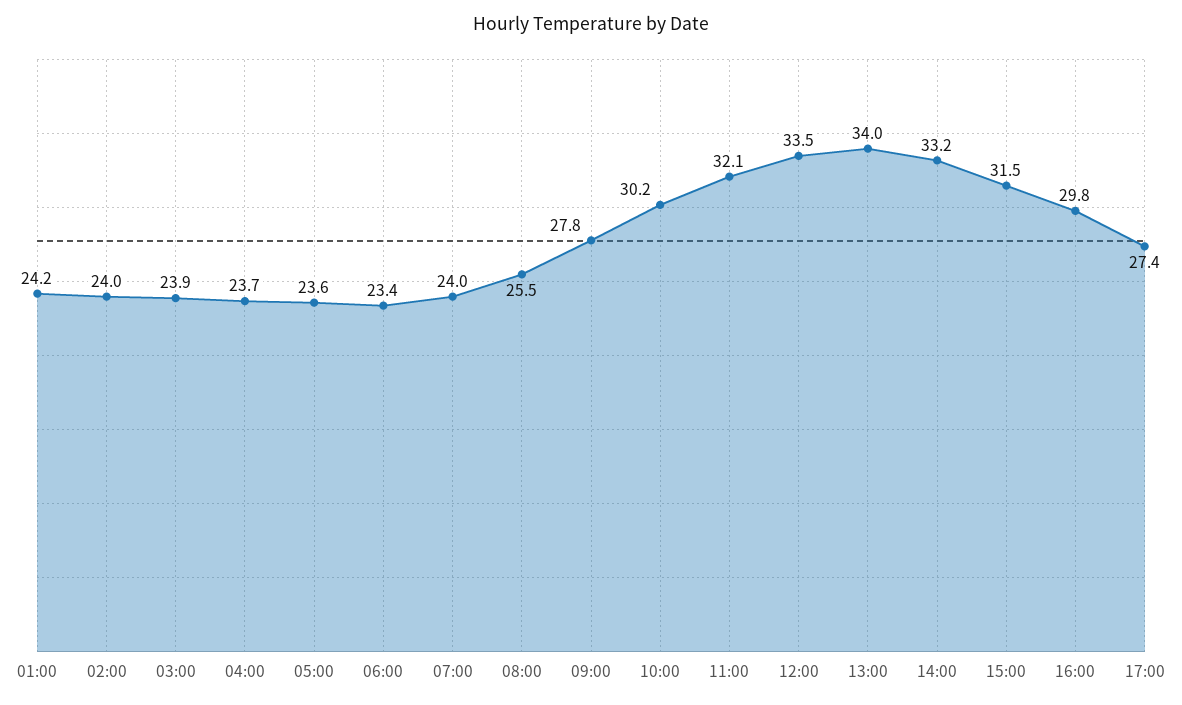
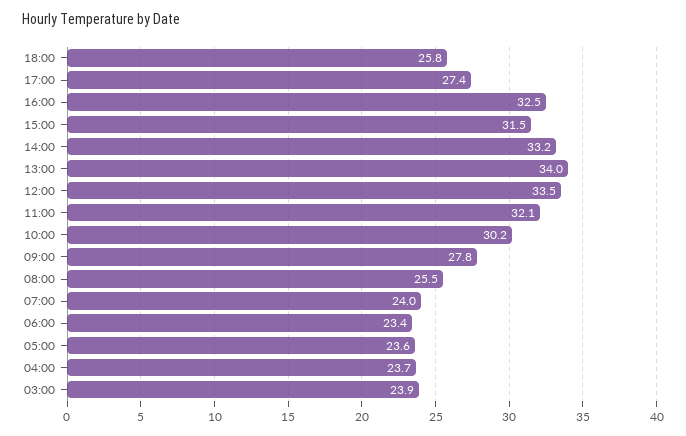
01:00: 24.2 -> none
02:00: 24 -> none
16:00: 29.8 -> 32.5
18:00: none -> 25.8

